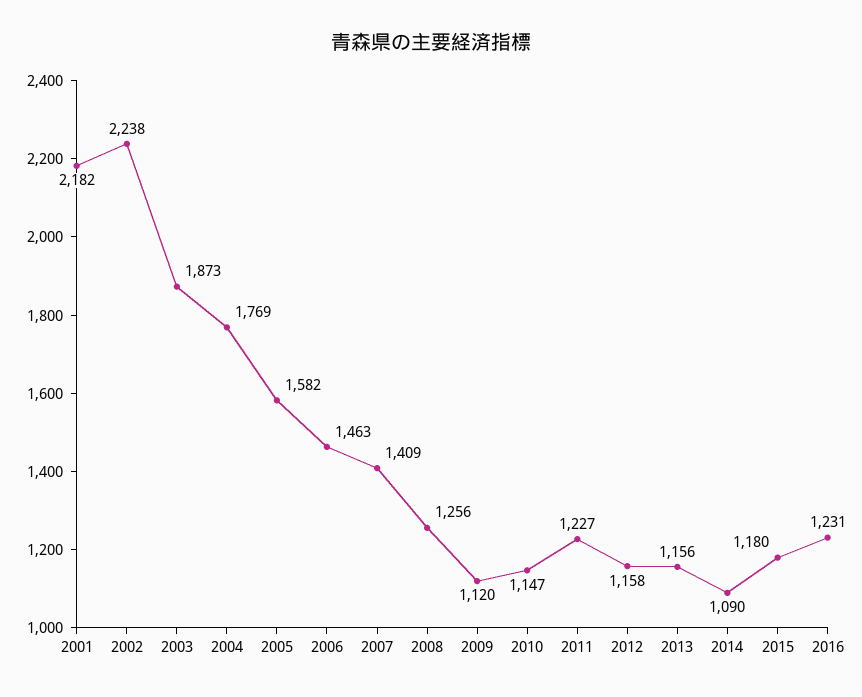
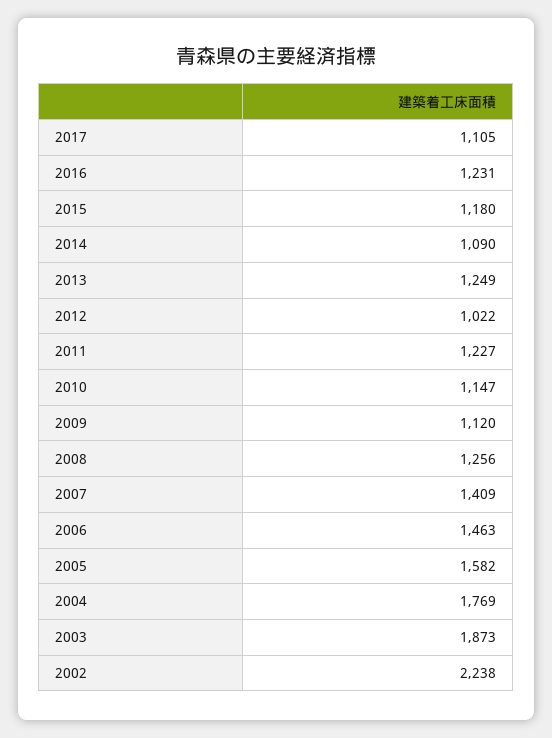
2001: 2182 -> none
2012: 1158 -> 1022
2013: 1156 -> 1249
2017: none -> 1105

